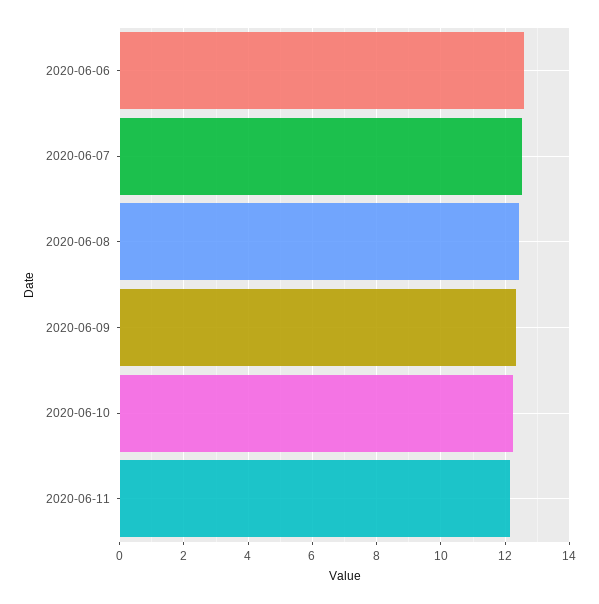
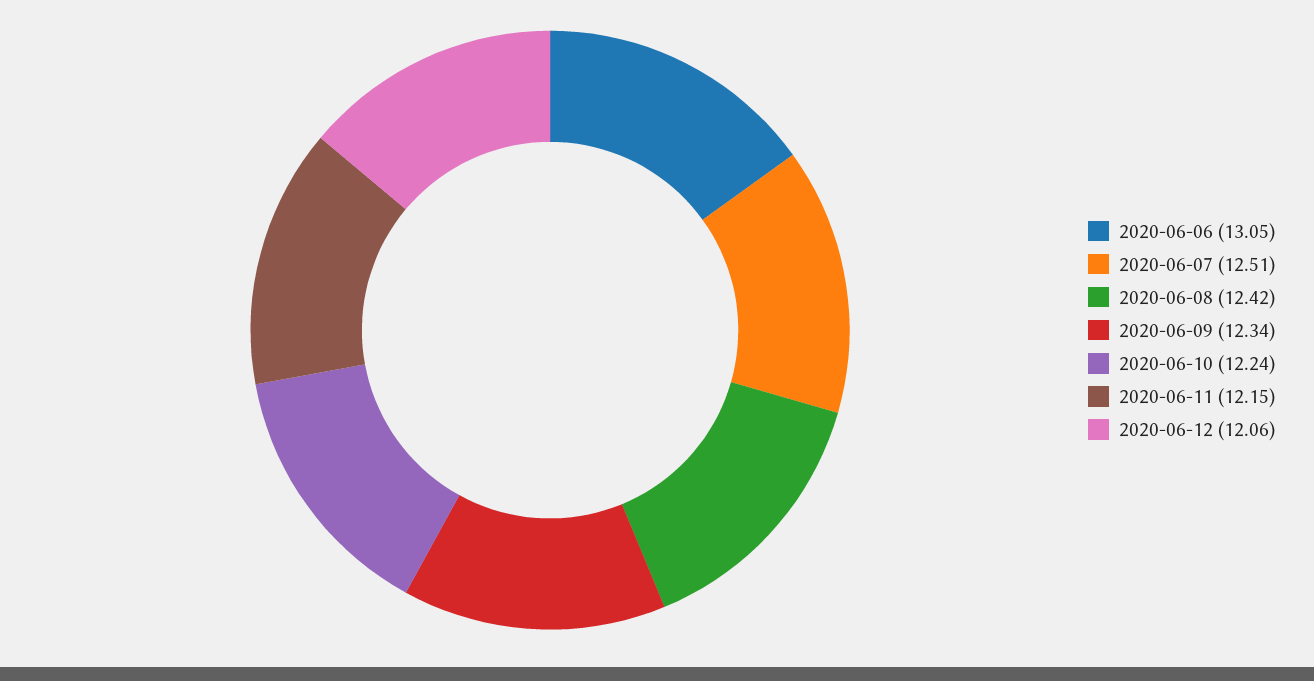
2020-06-06: 12.6 -> 13.05
2020-06-12: none -> 12.06

